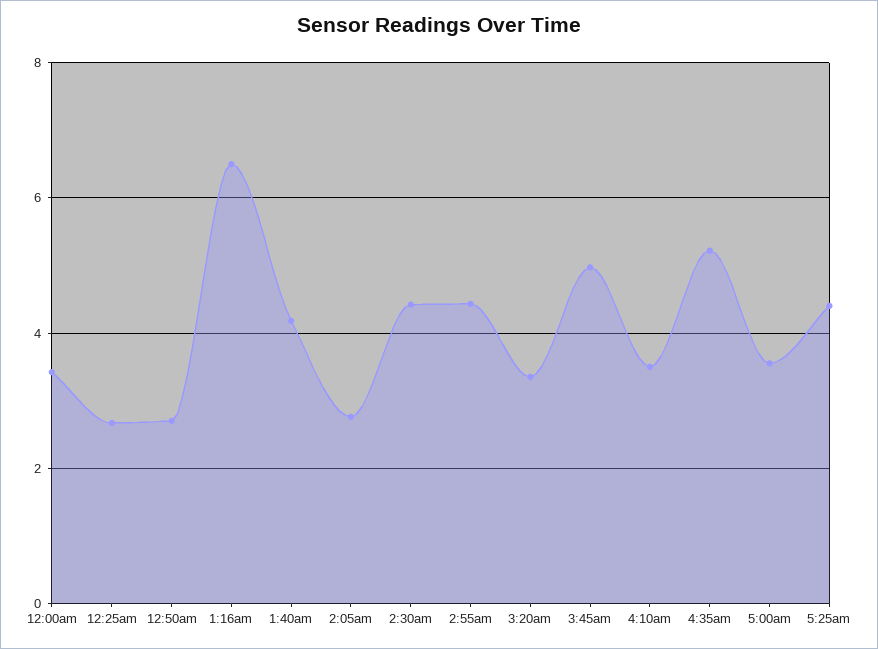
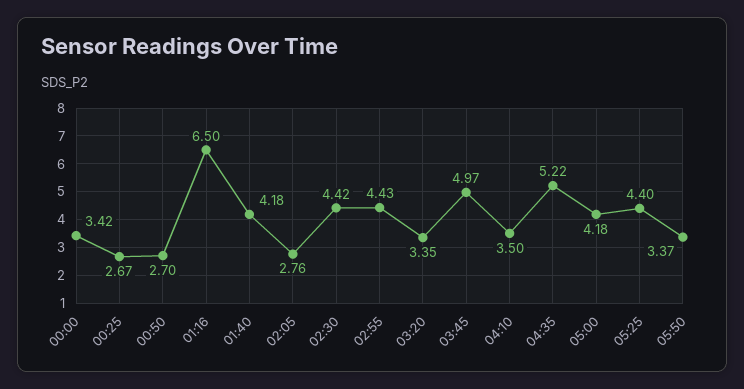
5:00am: 3.6 -> 4.18
05:50: none -> 3.37

